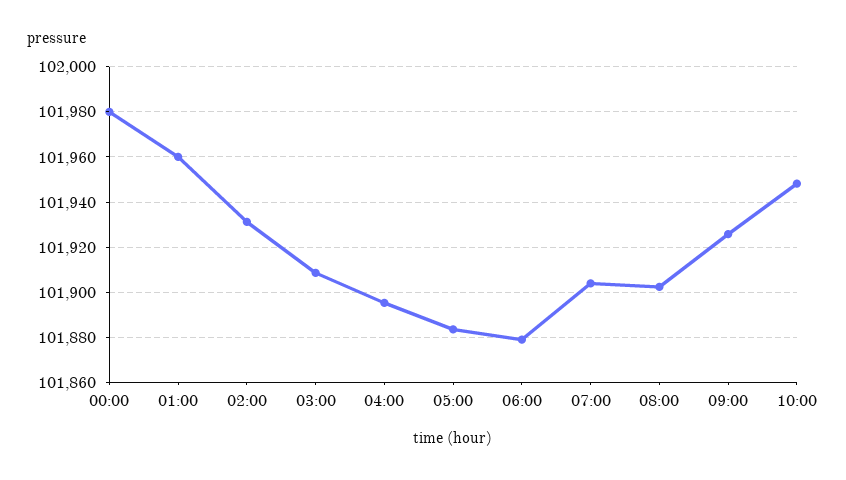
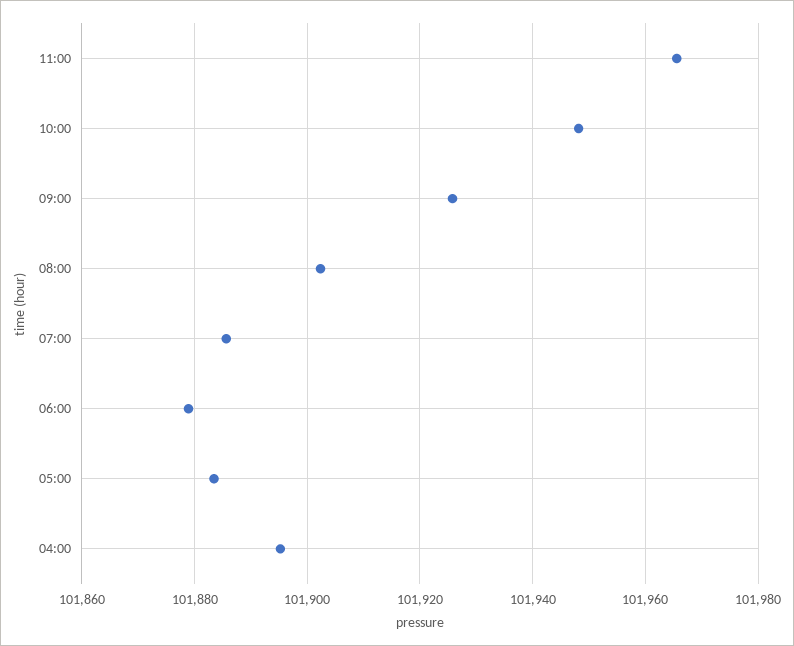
00:00: 101980 -> none
01:00: 101960 -> none
02:00: 101930 -> none
03:00: 101910 -> none
07:00: 101905 -> 101886
11:00: none -> 101966

